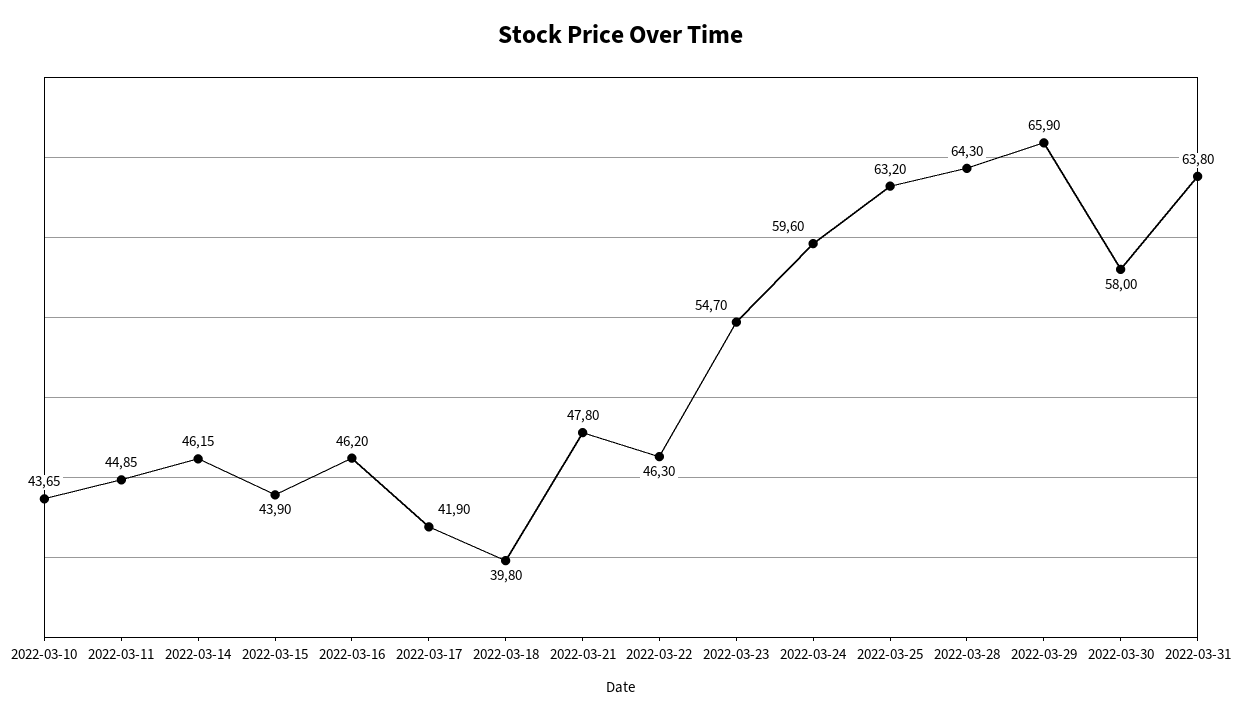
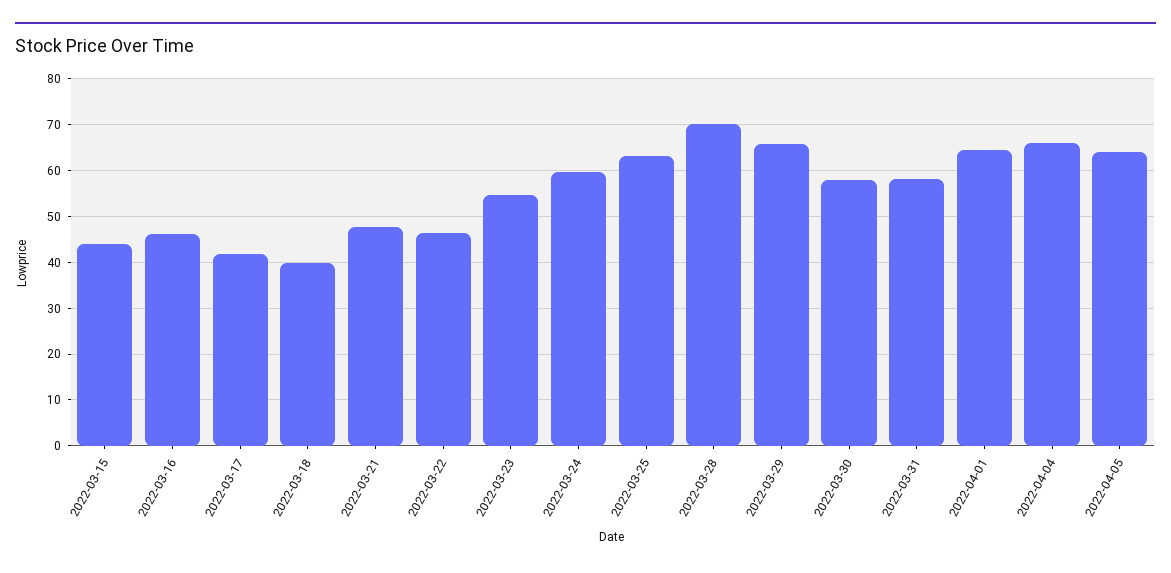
2022-03-10: 43.65 -> none
2022-03-11: 44.85 -> none
2022-03-14: 46.15 -> none
2022-03-28: 64.3 -> 70
2022-03-31: 63.8 -> 58
2022-04-01: none -> 64
2022-04-04: none -> 66
2022-04-05: none -> 64

